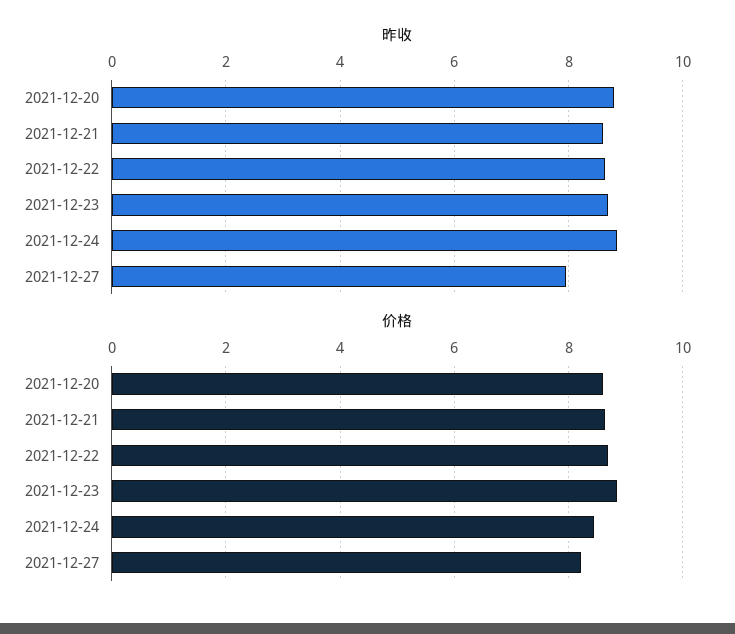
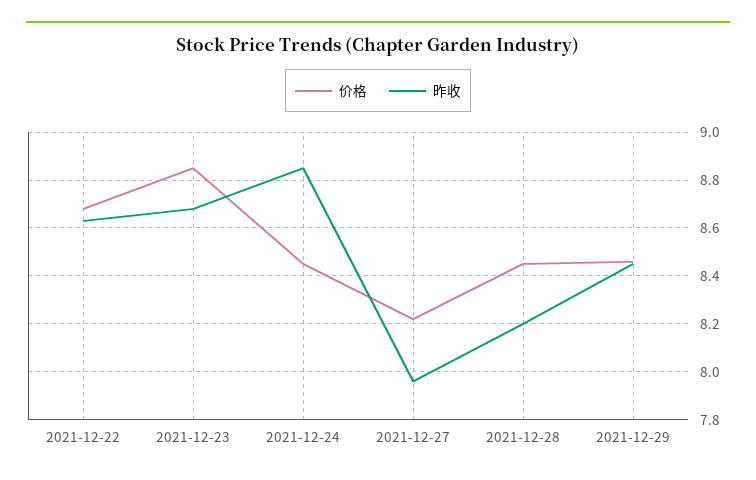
昨收, 2021-12-20: 8.8 -> none
昨收, 2021-12-21: 8.6 -> none
价格, 2021-12-20: 8.6 -> none
价格, 2021-12-21: 8.6 -> none
价格, 2021-12-28: none -> 8.45
昨收, 2021-12-28: none -> 8.2
价格, 2021-12-29: none -> 8.45
昨收, 2021-12-29: none -> 8.45

